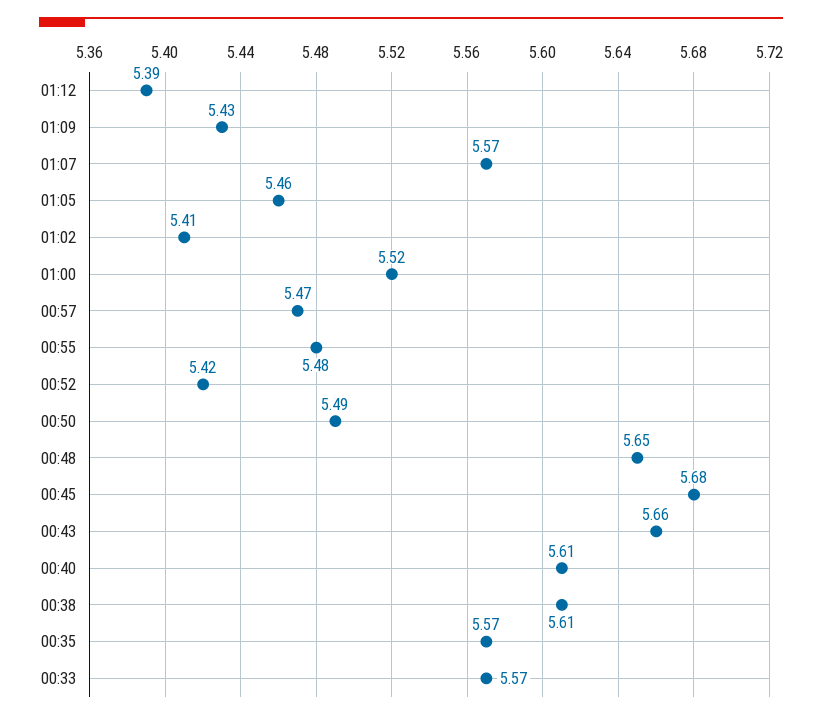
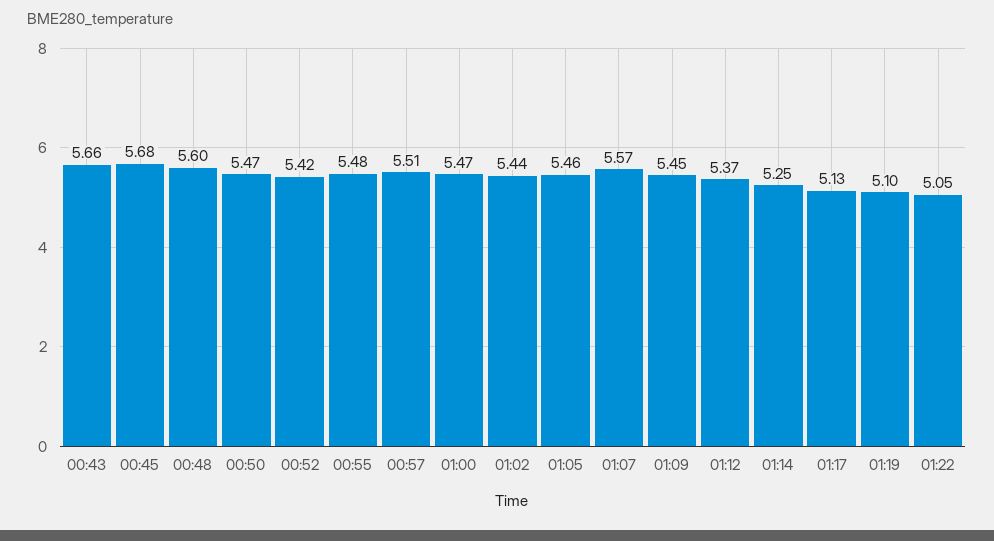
01:12: 5.39 -> 5.37
01:09: 5.43 -> 5.45
01:02: 5.41 -> 5.44
01:00: 5.52 -> 5.47
00:57: 5.47 -> 5.51
00:50: 5.49 -> 5.47
00:48: 5.65 -> 5.6
00:40: 5.61 -> none
00:38: 5.61 -> none
00:35: 5.57 -> none
00:33: 5.57 -> none
01:14: none -> 5.25
01:17: none -> 5.13
01:19: none -> 5.1
01:22: none -> 5.05

